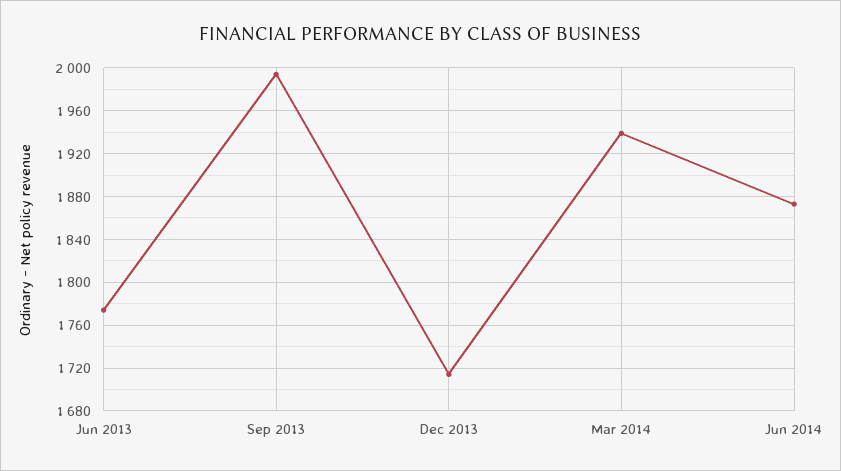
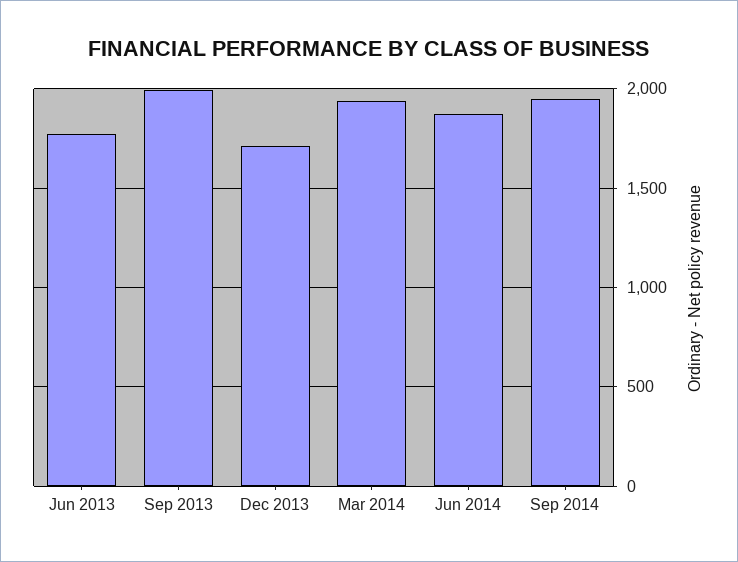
Sep 2014: none -> 1950

